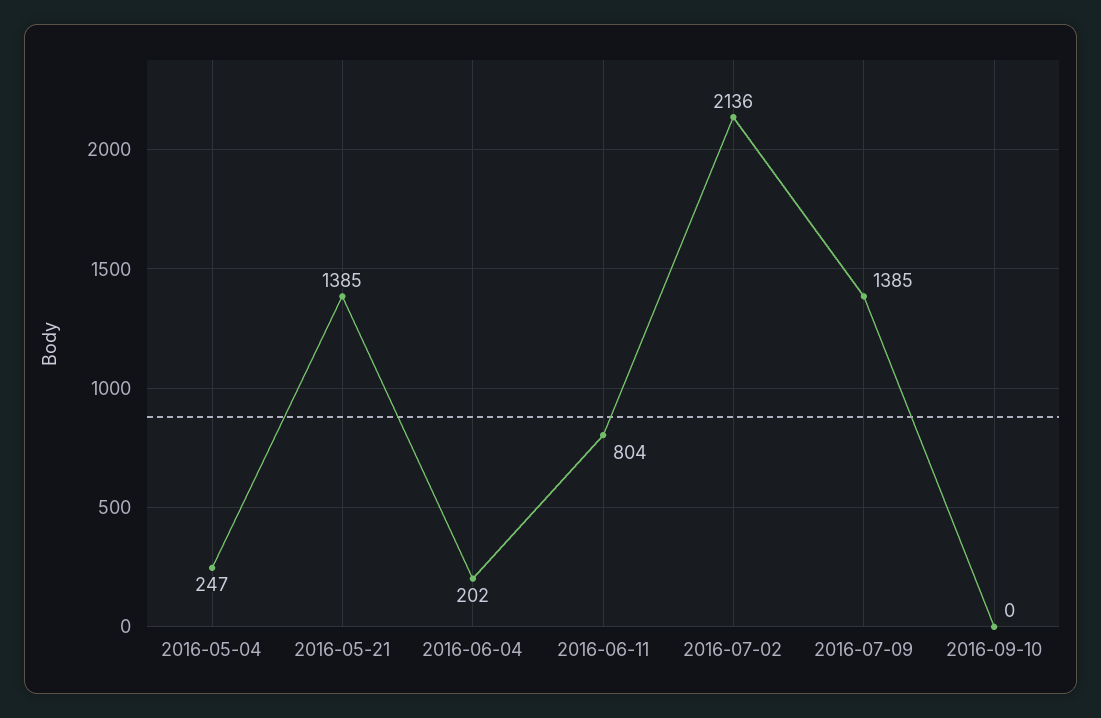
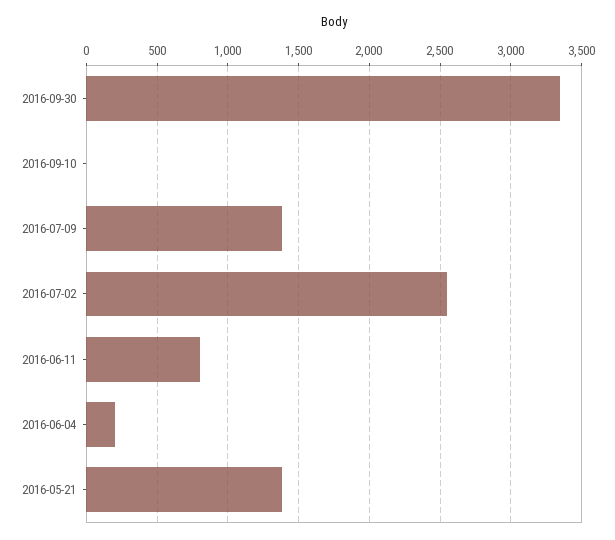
2016-05-04: 247 -> none
2016-07-02: 2136 -> 2550
2016-09-30: none -> 3350

